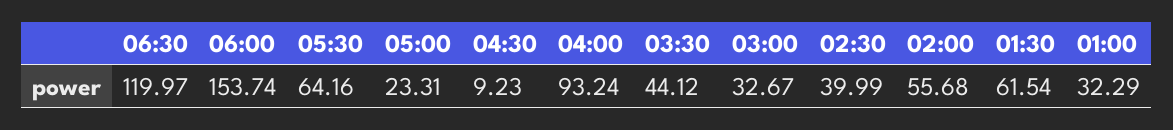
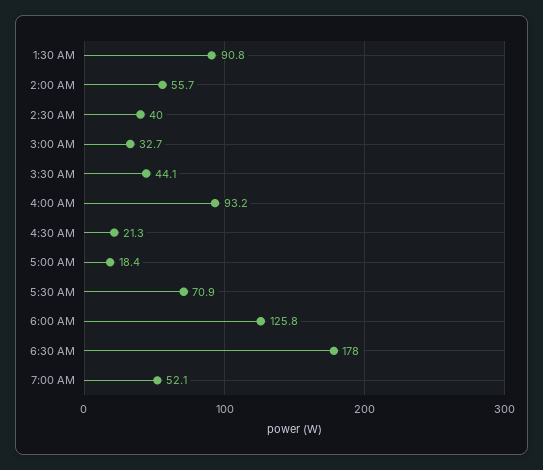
06:30: 119.97 -> 178
06:00: 153.74 -> 125.8
05:30: 64.16 -> 70.9
05:00: 23.31 -> 18.4
04:30: 9.23 -> 21.3
01:30: 61.54 -> 90.8
01:00: 32.29 -> none
7:00 AM: none -> 52.1

